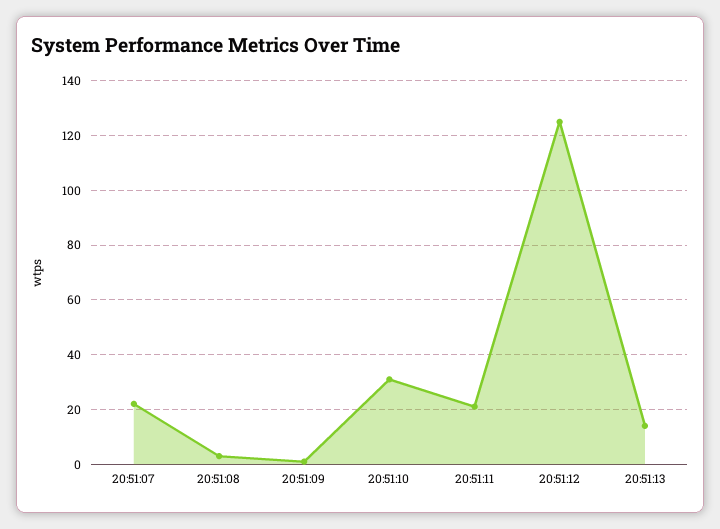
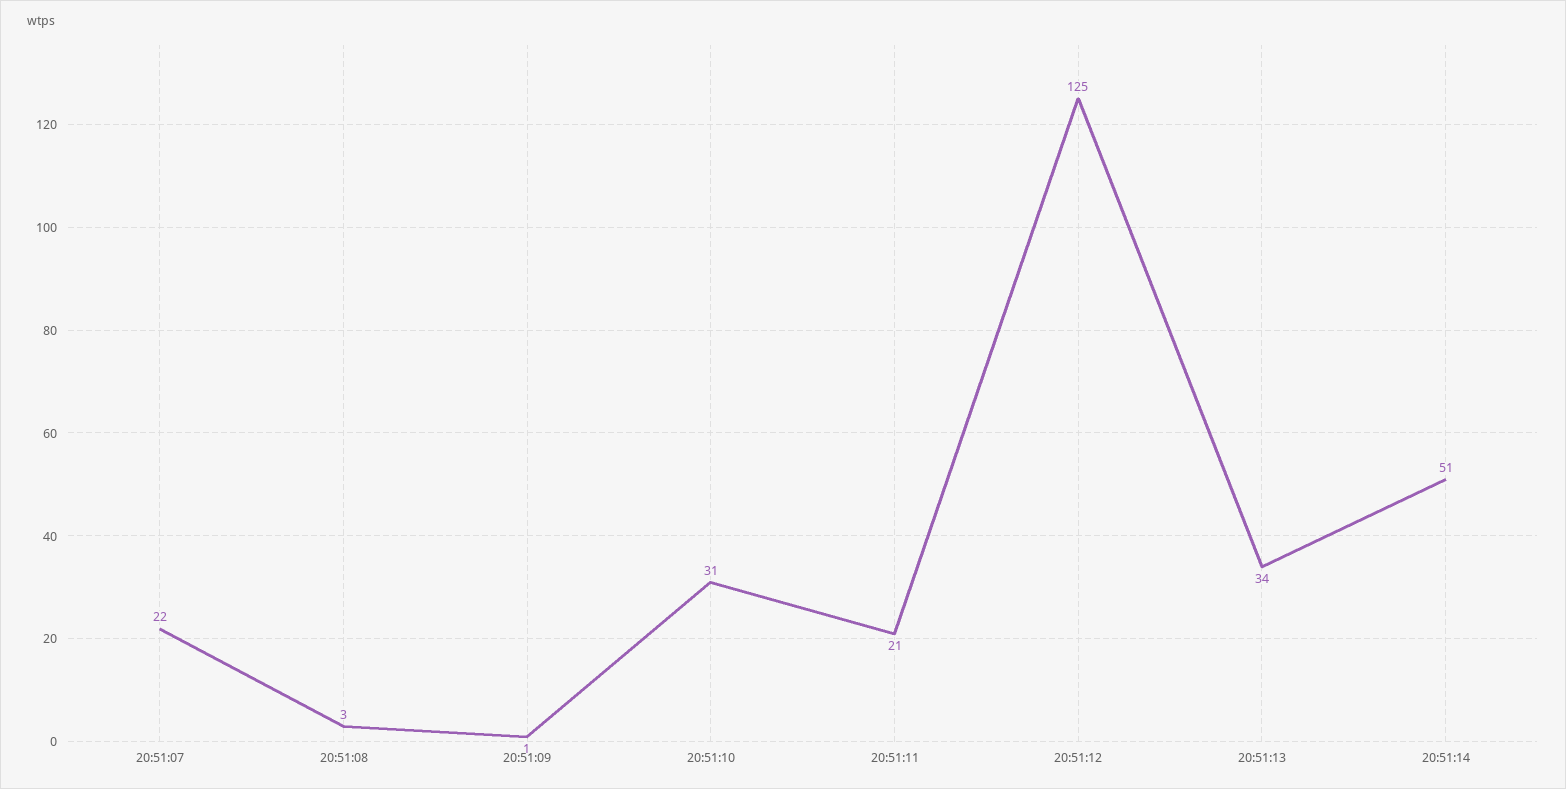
20:51:13: 15 -> 34
20:51:14: none -> 51

